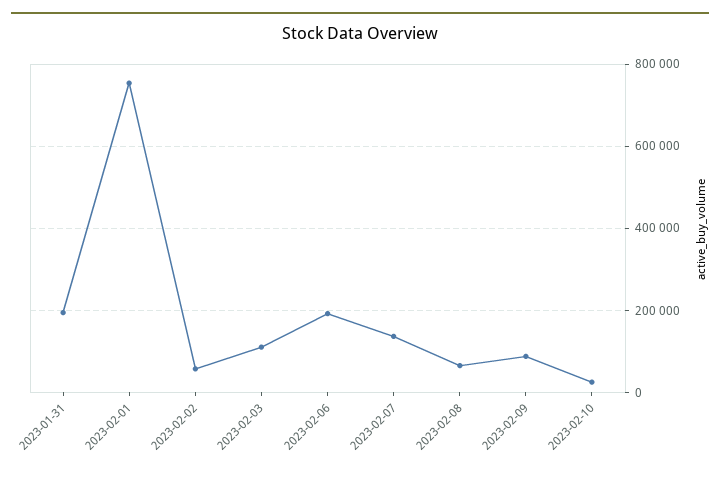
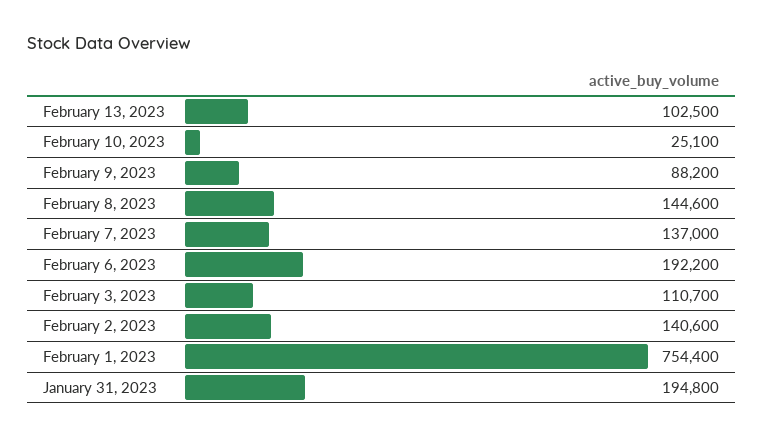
2023-02-02: 60000 -> 140600
2023-02-08: 60000 -> 144600
February 13, 2023: none -> 102500

